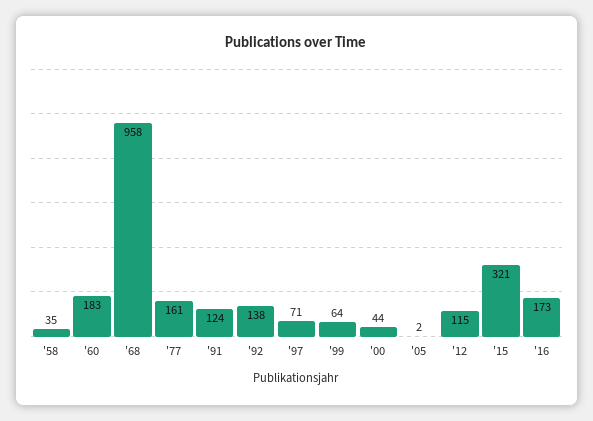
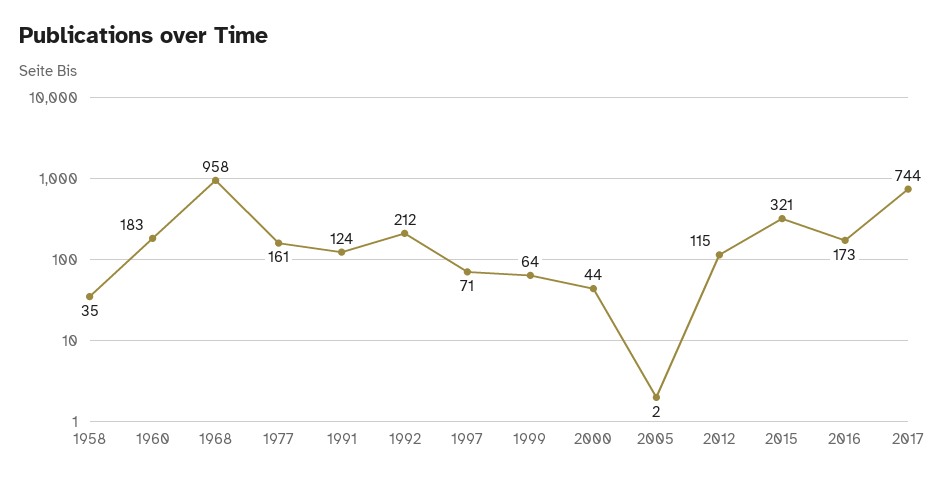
'92: 138 -> 212
2017: none -> 744

